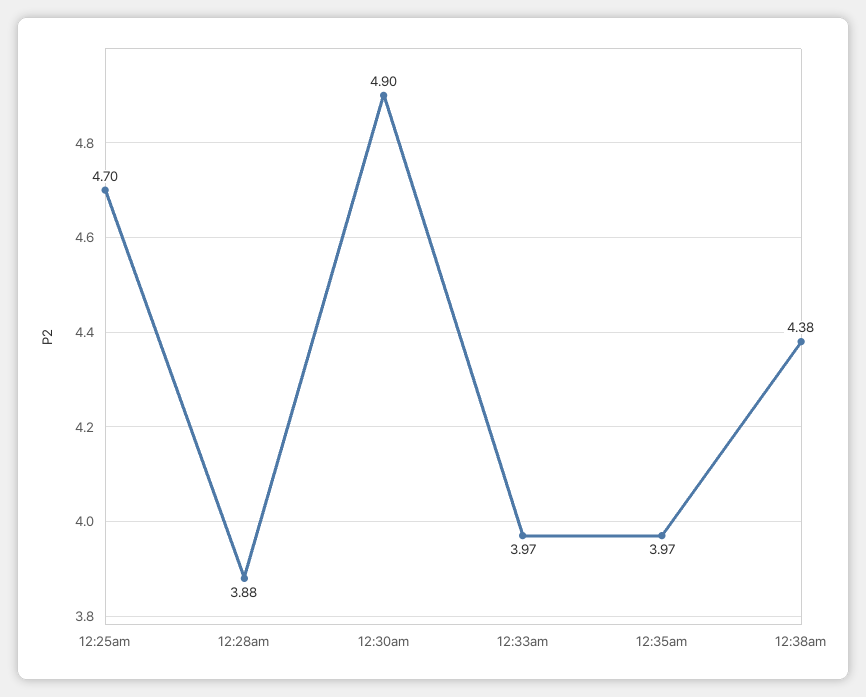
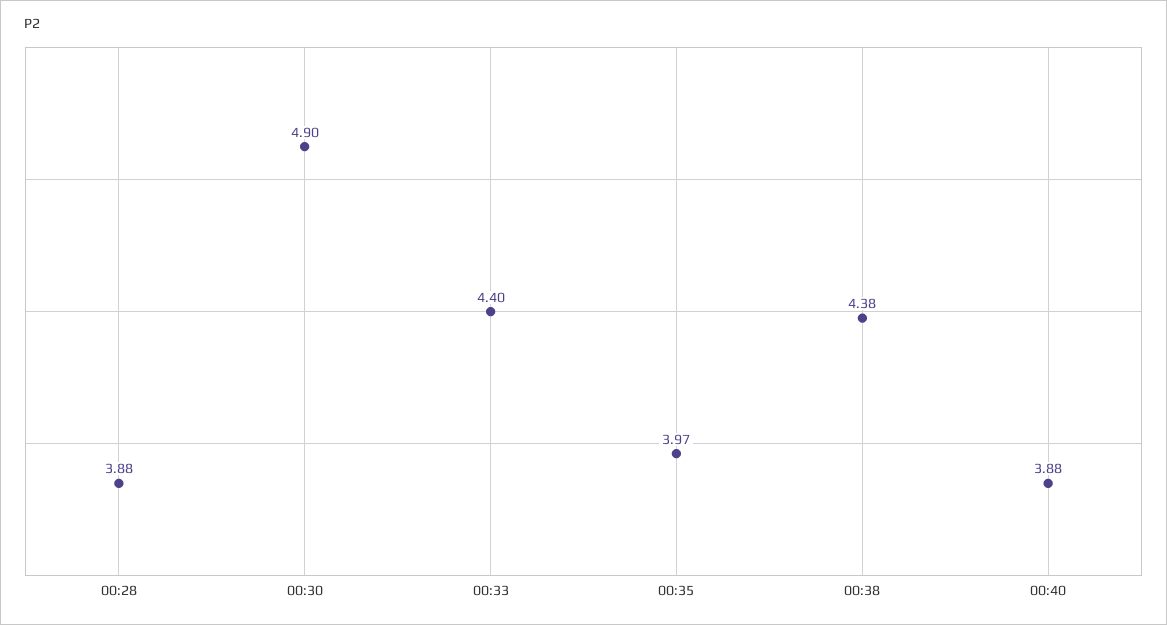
12:25am: 4.7 -> none
12:33am: 3.97 -> 4.4
00:40: none -> 3.88

